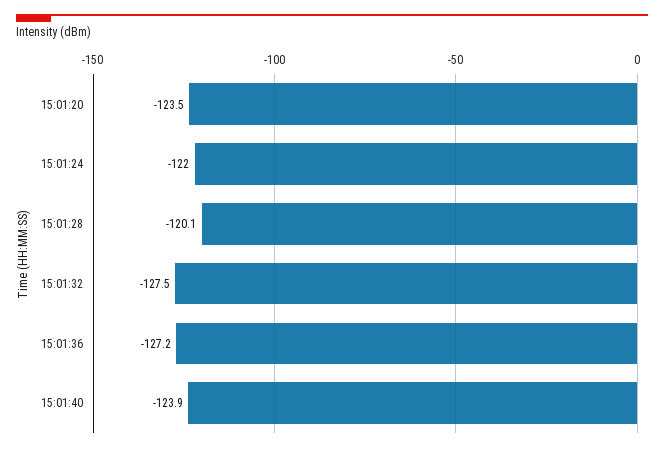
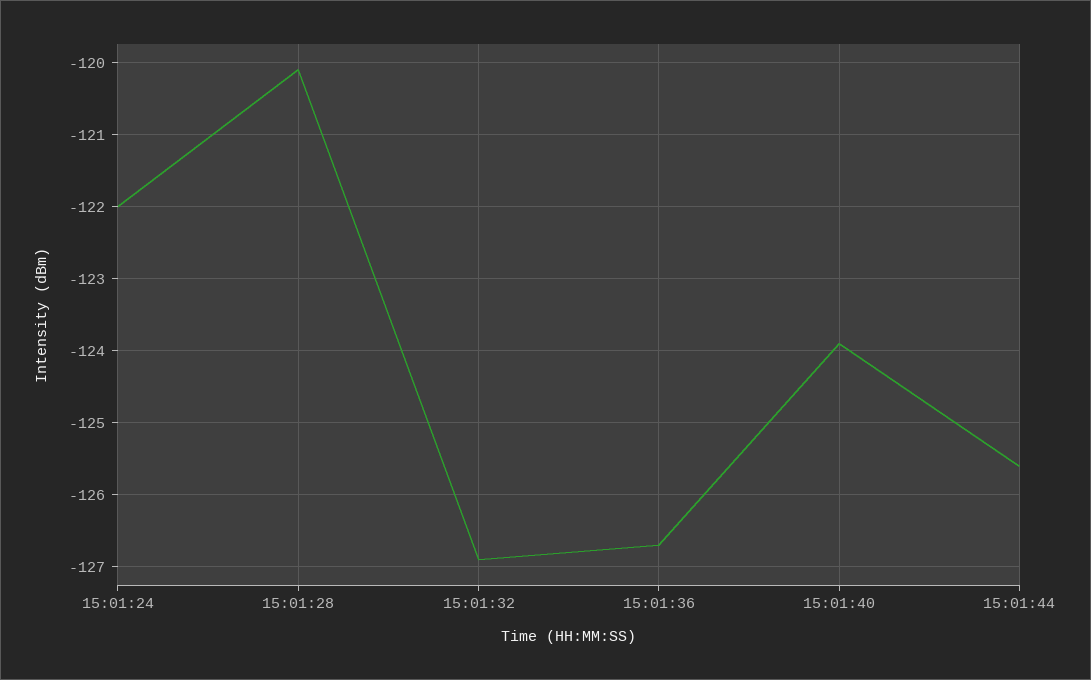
15:01:20: -123.5 -> none
15:01:32: -127.5 -> -126.9
15:01:36: -127.2 -> -126.7
15:01:44: none -> -125.6

